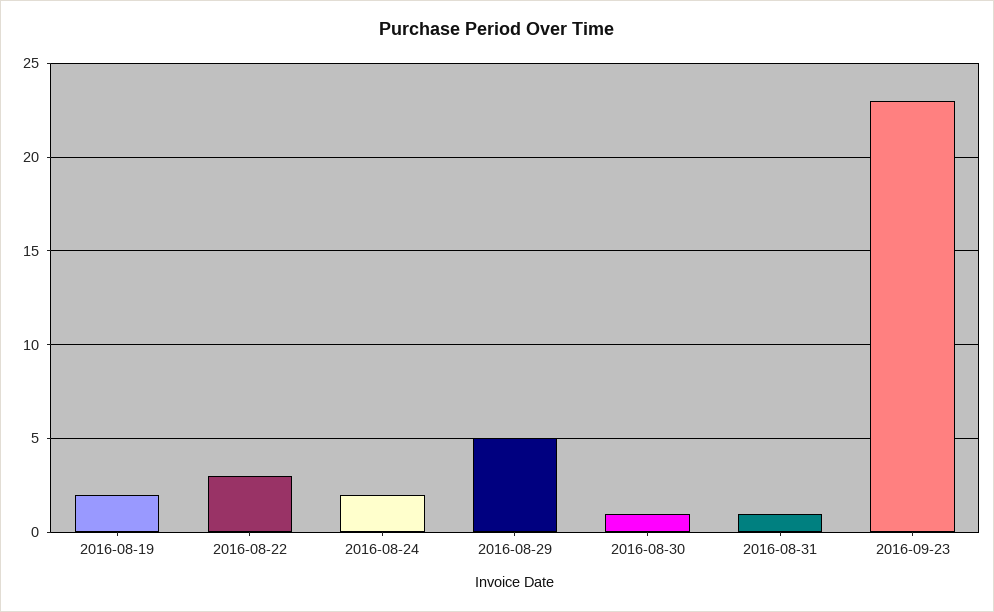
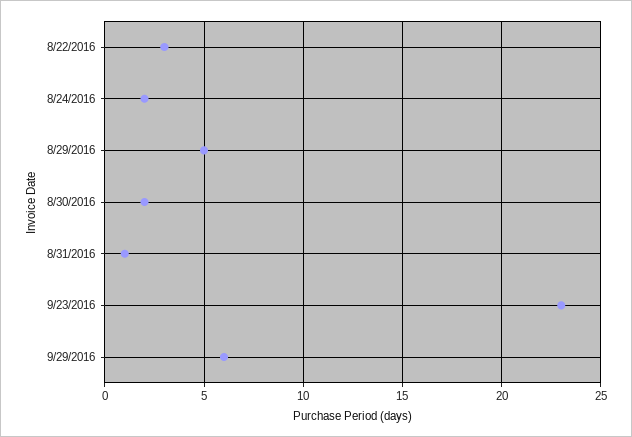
2016-08-19: 2 -> none
2016-08-30: 1 -> 2
9/29/2016: none -> 6

